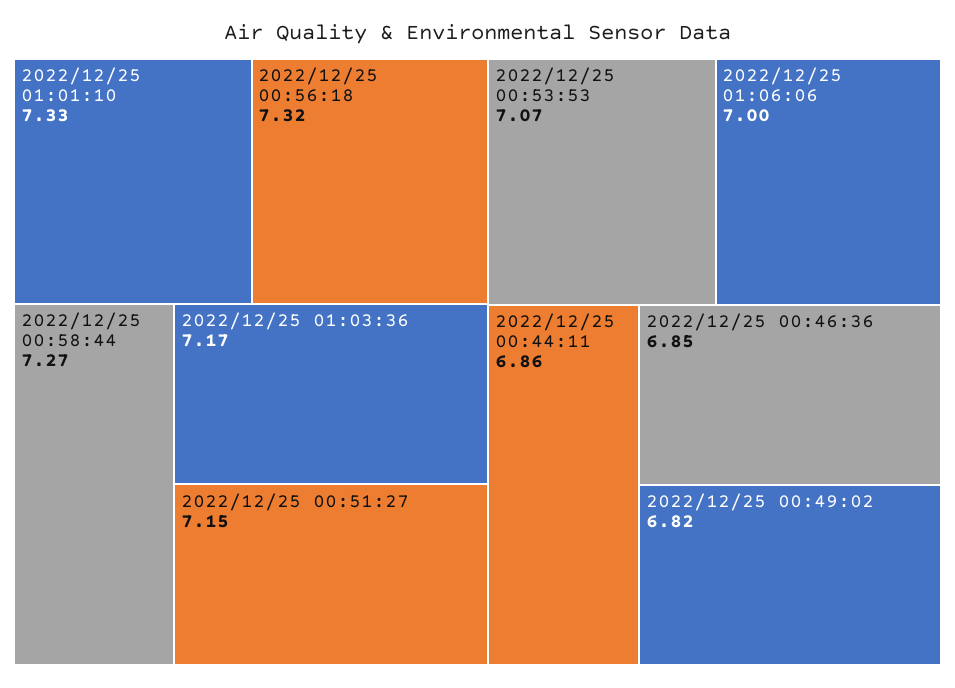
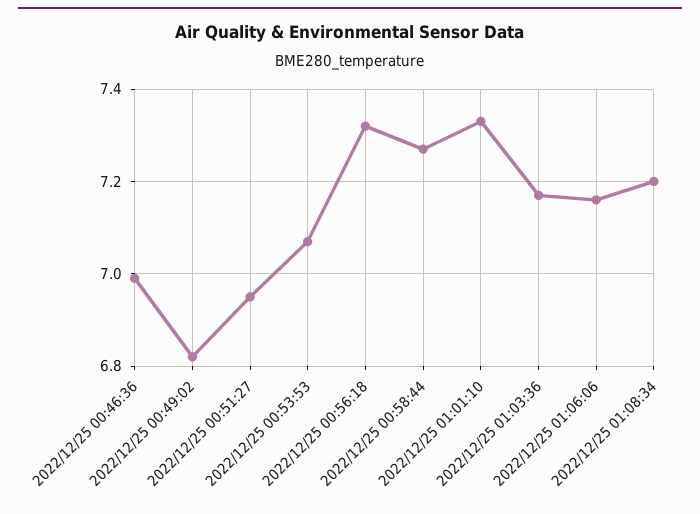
2022/12/25 00:51:27: 7.15 -> 6.95
2022/12/25 01:06:06: 7 -> 7.15
2022/12/25 00:44:11: 6.86 -> none
2022/12/25 00:46:36: 6.85 -> 7
2022/12/25 01:08:34: none -> 7.2

